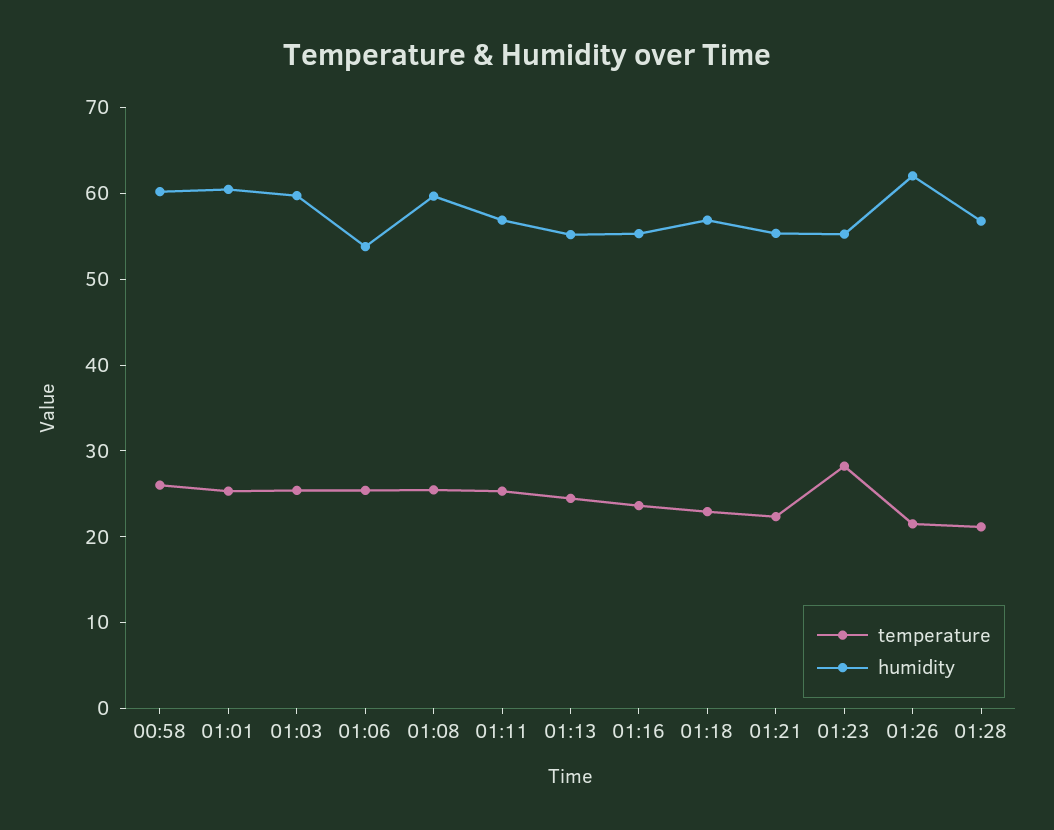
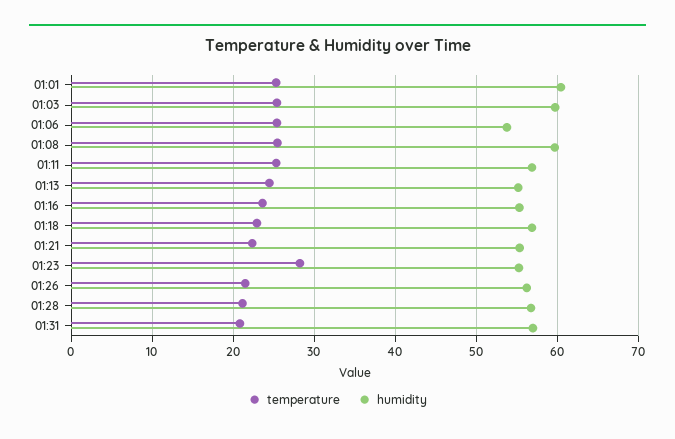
temperature, 00:58: 26 -> none
humidity, 00:58: 60 -> none
humidity, 01:26: 62 -> 56
temperature, 01:31: none -> 21
humidity, 01:31: none -> 57

